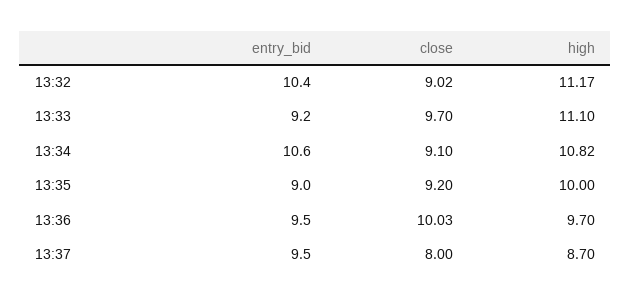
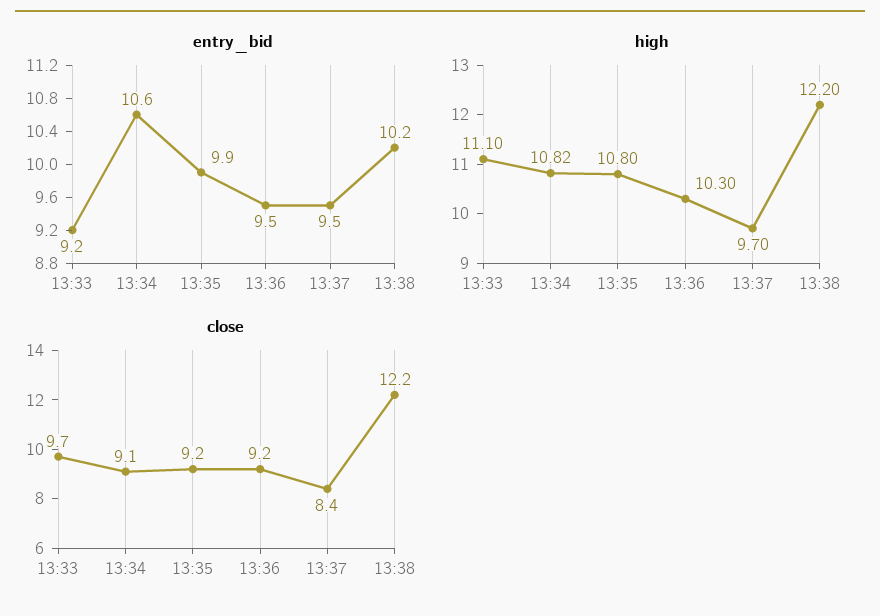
entry_bid, 13:32: 10.4 -> none
close, 13:32: 9.02 -> none
high, 13:32: 11.17 -> none
entry_bid, 13:35: 9 -> 9.9
high, 13:35: 10 -> 10.8
close, 13:36: 10.03 -> 9.2
high, 13:36: 9.7 -> 10.3
close, 13:37: 8 -> 8.4
high, 13:37: 8.7 -> 9.7
entry_bid, 13:38: none -> 10.2
high, 13:38: none -> 12.2
close, 13:38: none -> 12.2

